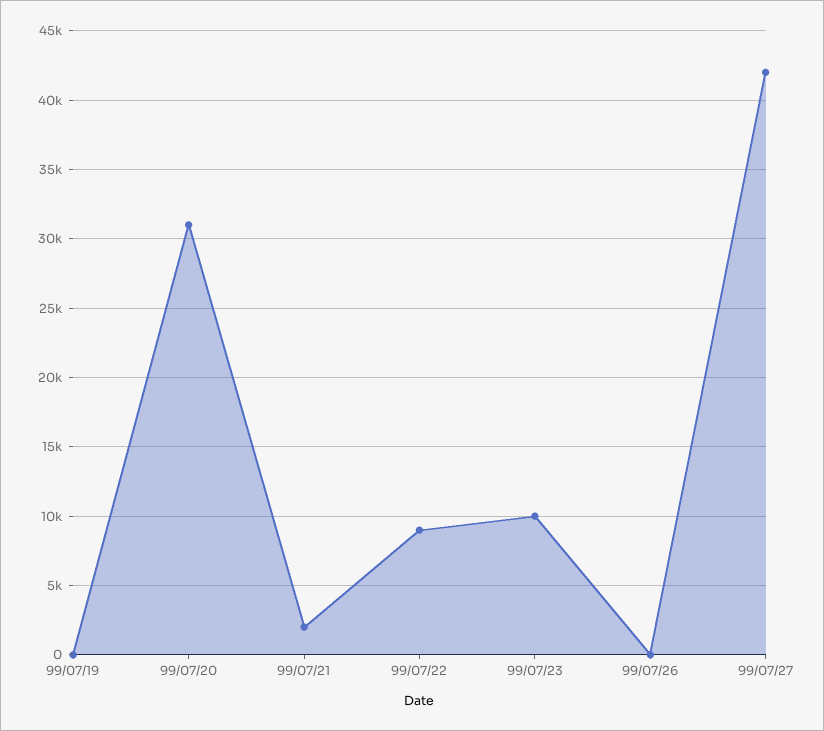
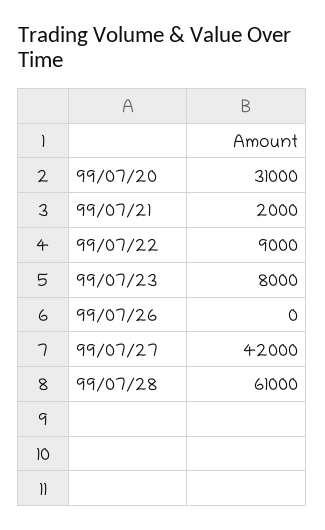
99/07/19: 0 -> none
99/07/23: 10000 -> 8000
99/07/28: none -> 61000

